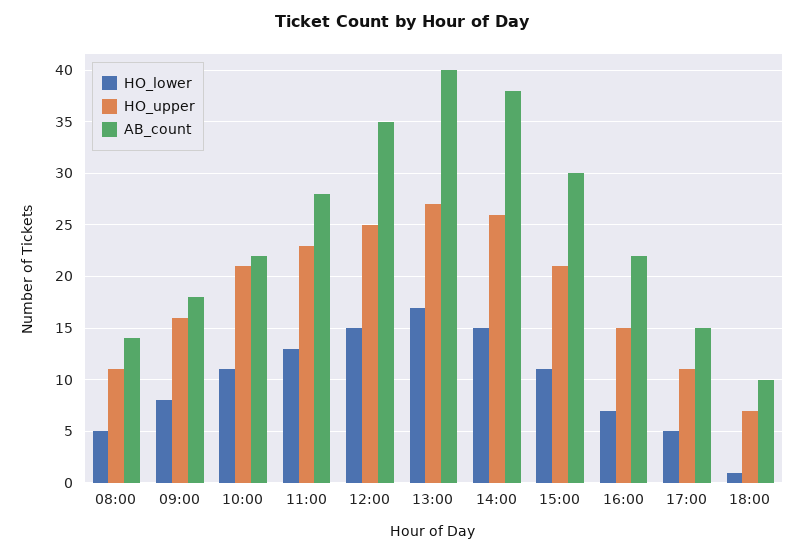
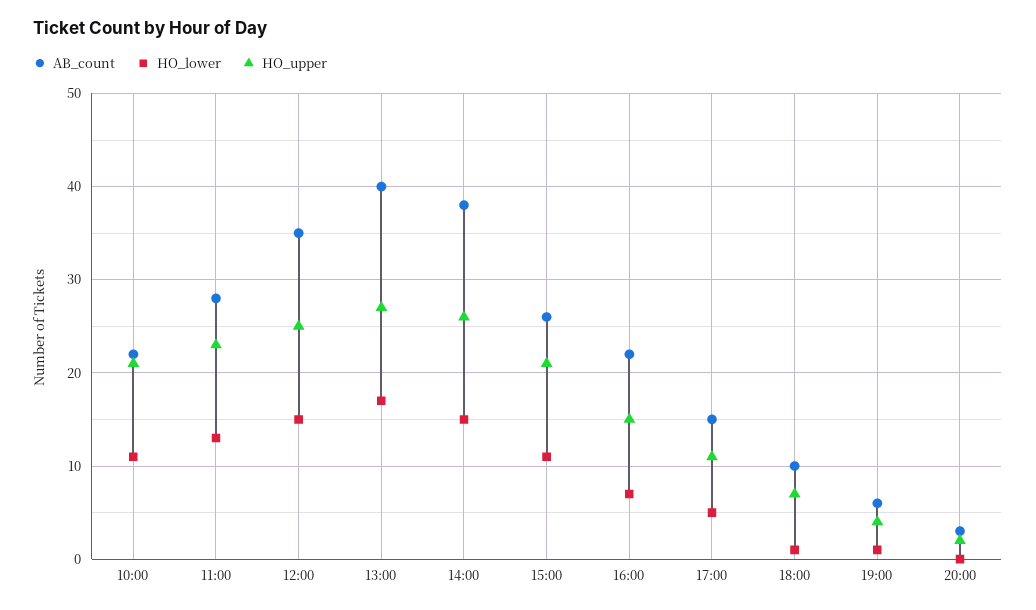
HO_lower, 08:00: 5 -> none
HO_upper, 08:00: 11 -> none
AB_count, 08:00: 14 -> none
HO_lower, 09:00: 8 -> none
HO_upper, 09:00: 16 -> none
AB_count, 09:00: 18 -> none
AB_count, 15:00: 30 -> 26
AB_count, 19:00: none -> 6
HO_lower, 19:00: none -> 1
HO_upper, 19:00: none -> 4
AB_count, 20:00: none -> 3
HO_lower, 20:00: none -> 0
HO_upper, 20:00: none -> 2

